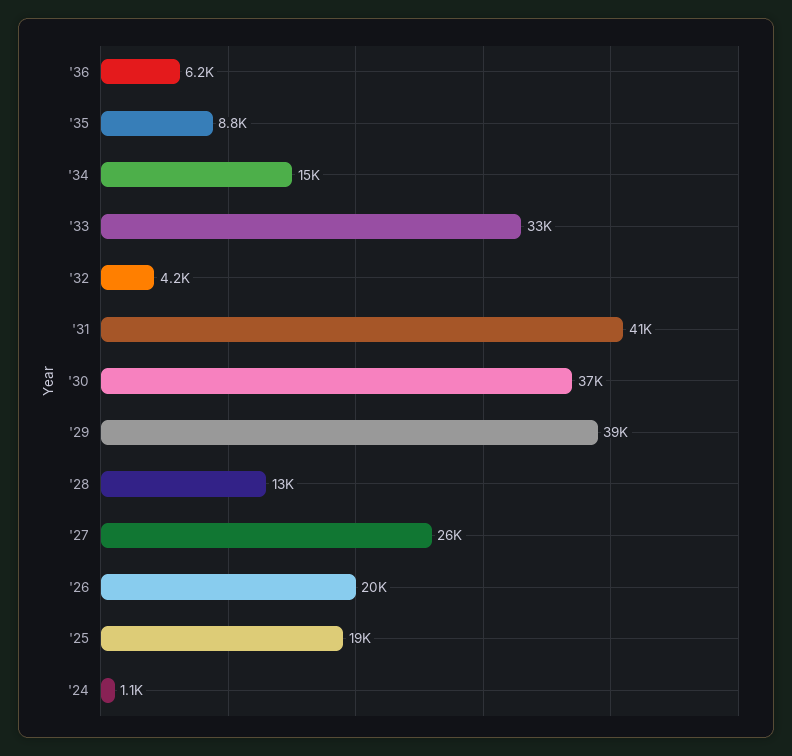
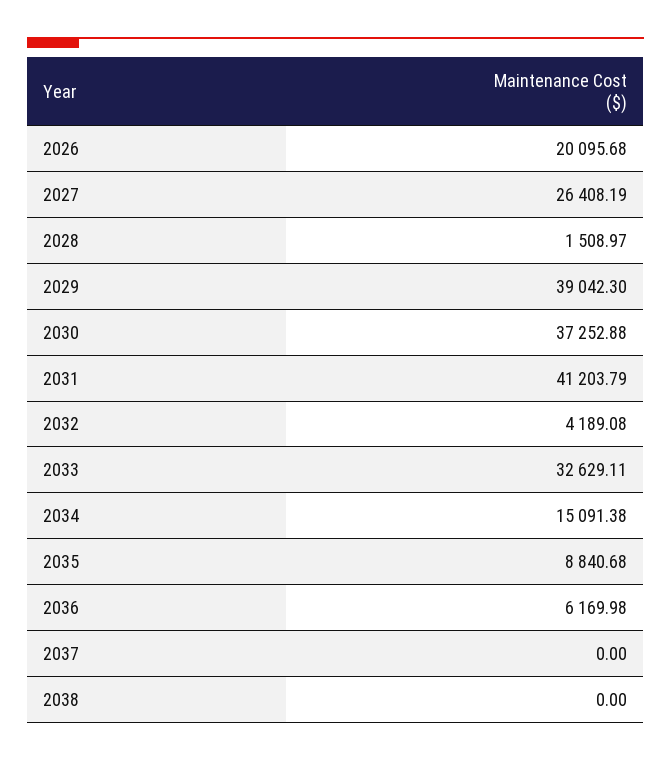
'28: 13000 -> 1508.97
'25: 19000 -> none
'24: 1100 -> none
2037: none -> 0
2038: none -> 0

